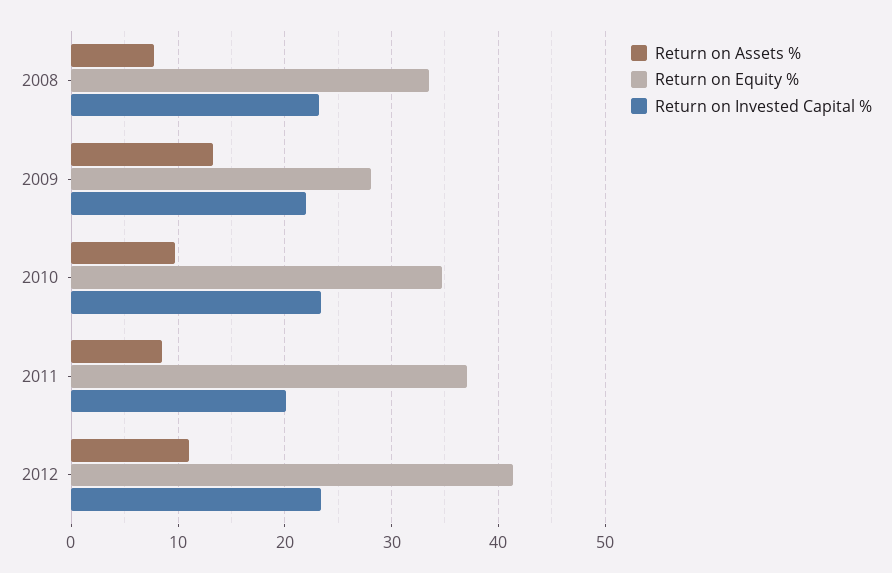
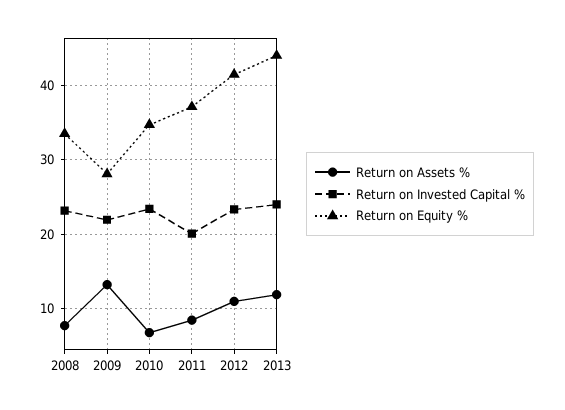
Return on Assets %, 2010: 10 -> 7
Return on Assets %, 2013: none -> 12
Return on Invested Capital %, 2013: none -> 24
Return on Equity %, 2013: none -> 44

